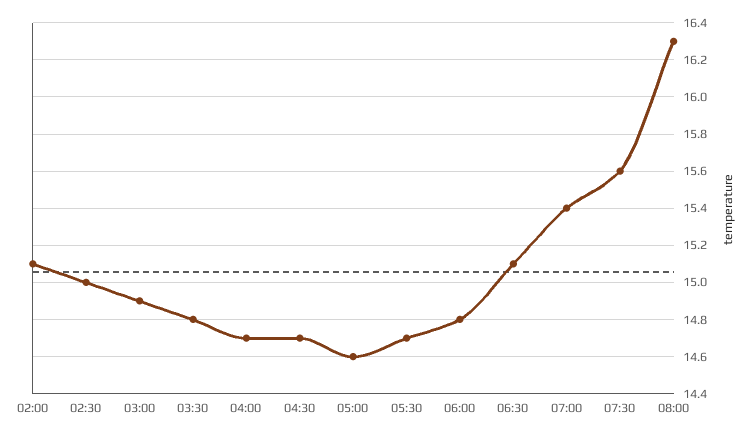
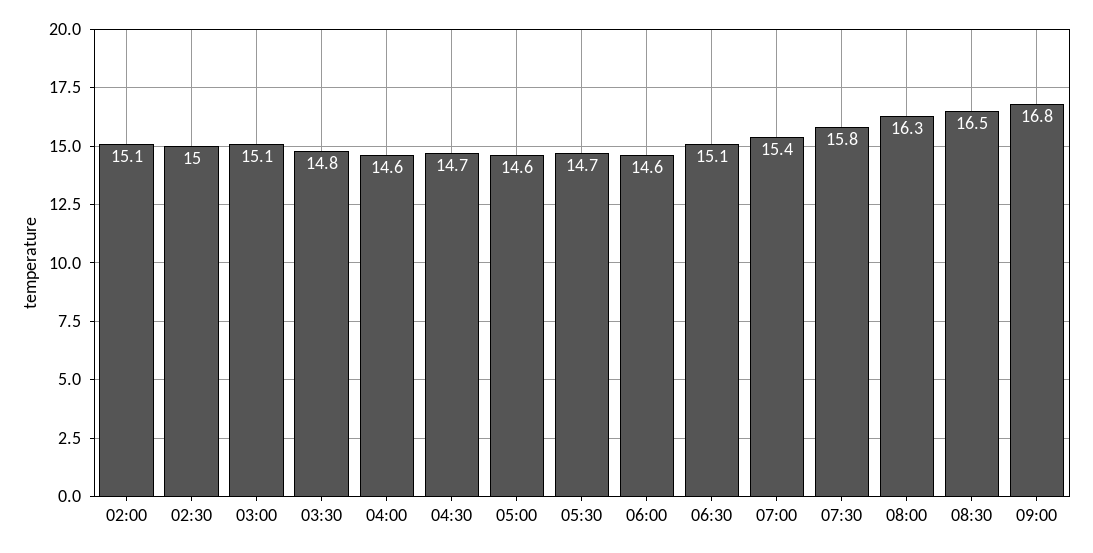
03:00: 14.9 -> 15.1
04:00: 14.7 -> 14.6
06:00: 14.8 -> 14.6
07:30: 15.6 -> 15.8
08:30: none -> 16.5
09:00: none -> 16.8

